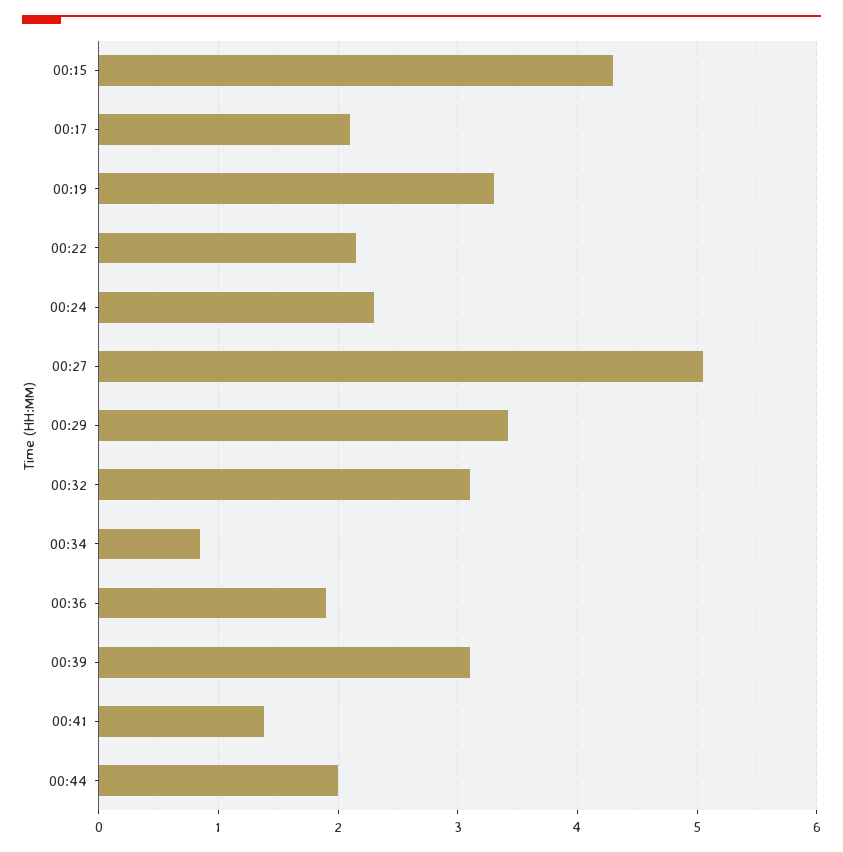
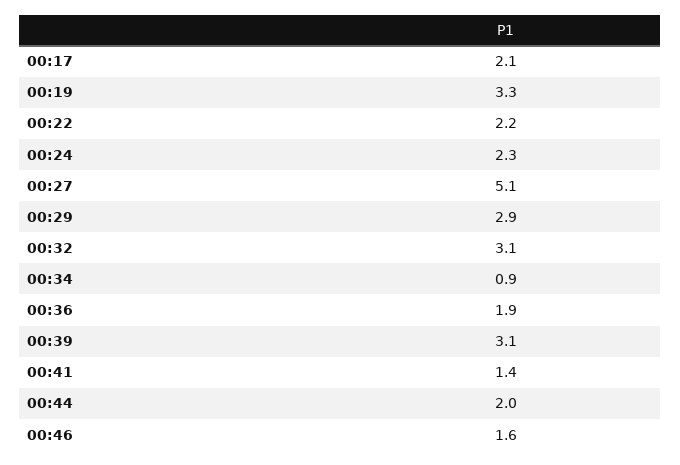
00:15: 4.3 -> none
00:29: 3.4 -> 2.9
00:46: none -> 1.6

